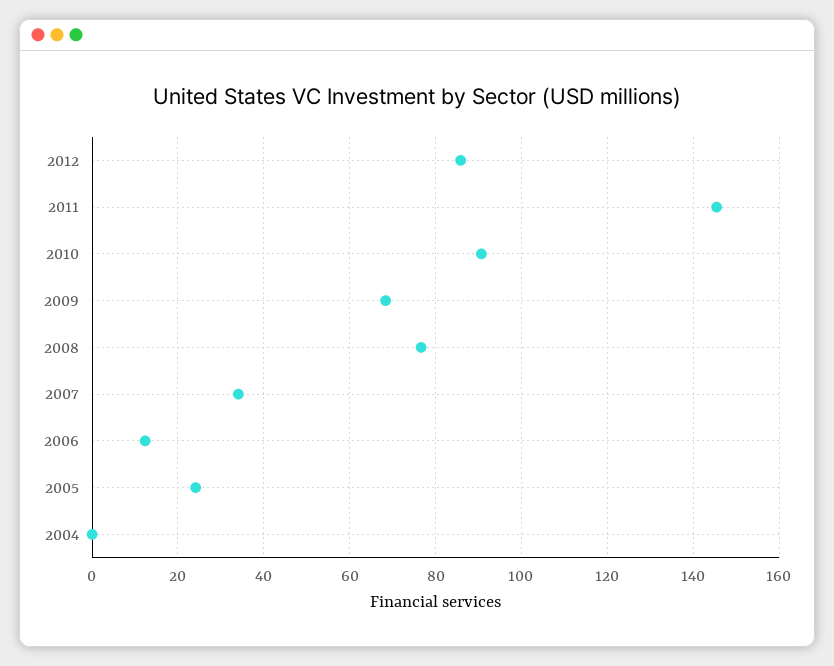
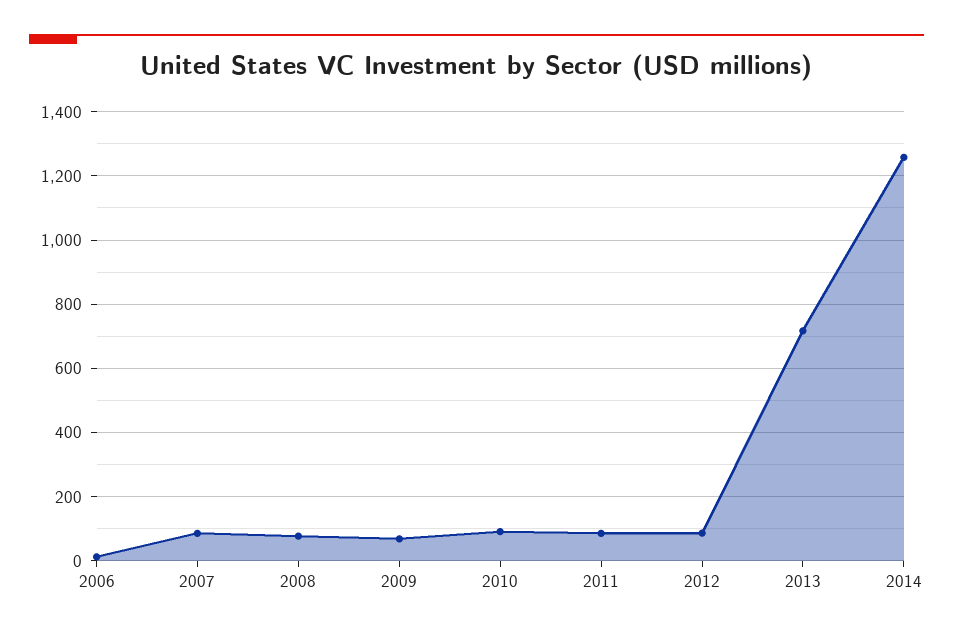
2011: 146 -> 80
2007: 34 -> 80
2005: 24 -> none
2004: 0 -> none
2013: none -> 720
2014: none -> 1260

